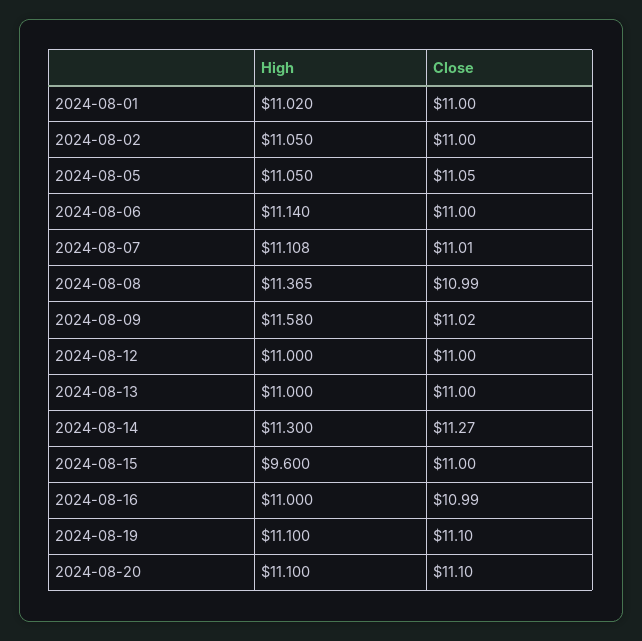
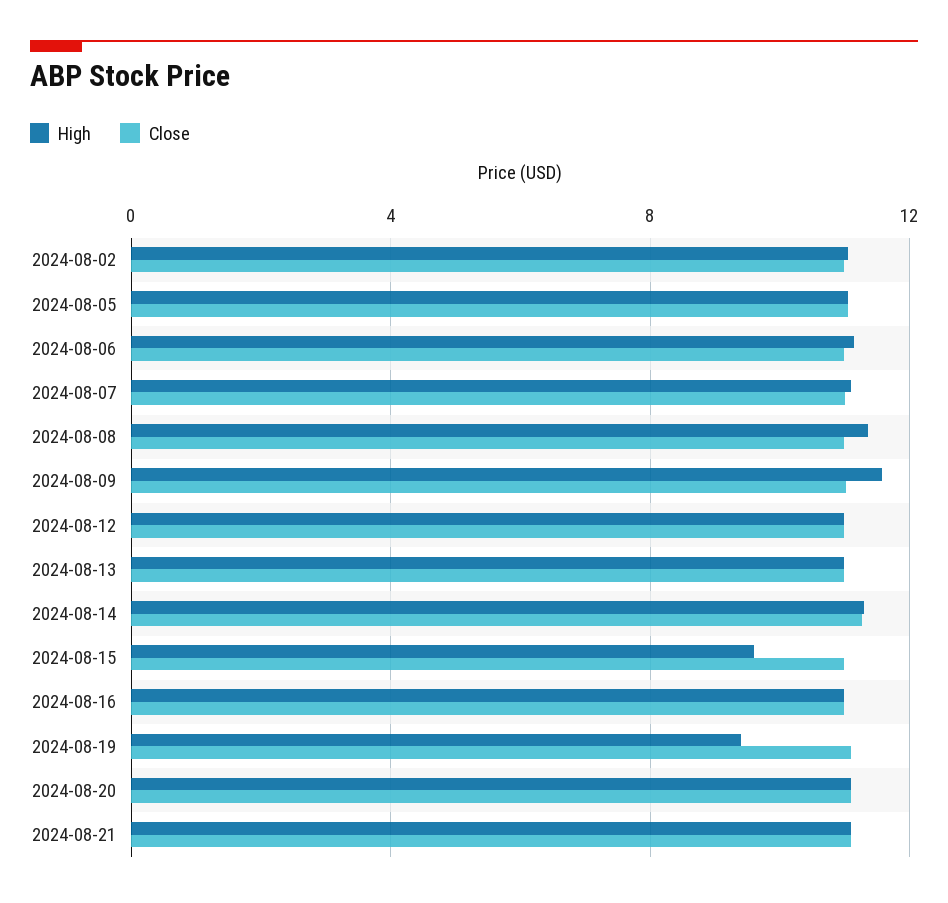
High, 2024-08-01: 11.02 -> none
Close, 2024-08-01: 11 -> none
High, 2024-08-19: 11.1 -> 9.5
High, 2024-08-21: none -> 11
Close, 2024-08-21: none -> 11

